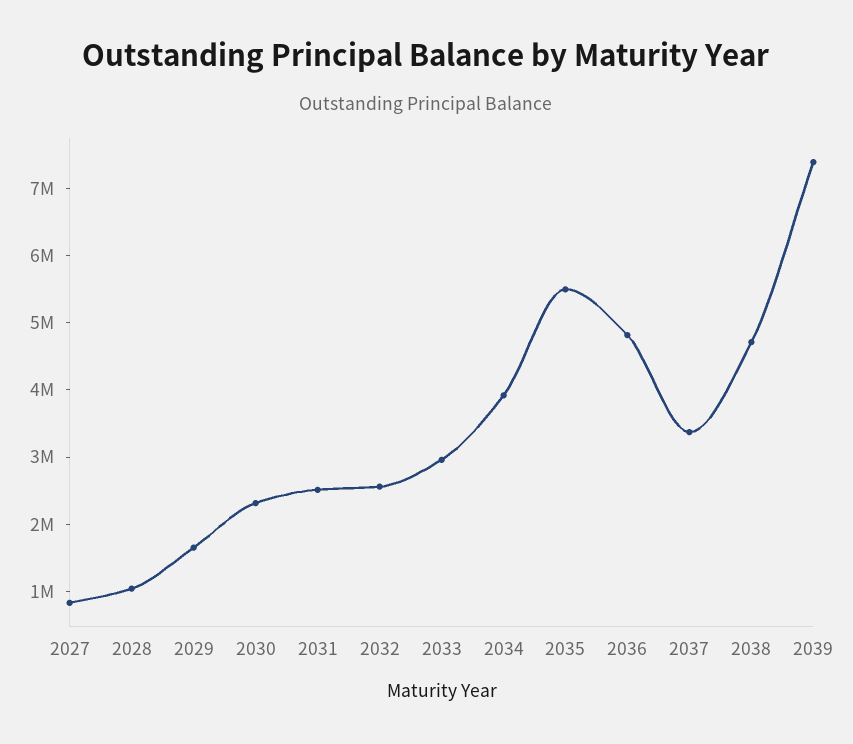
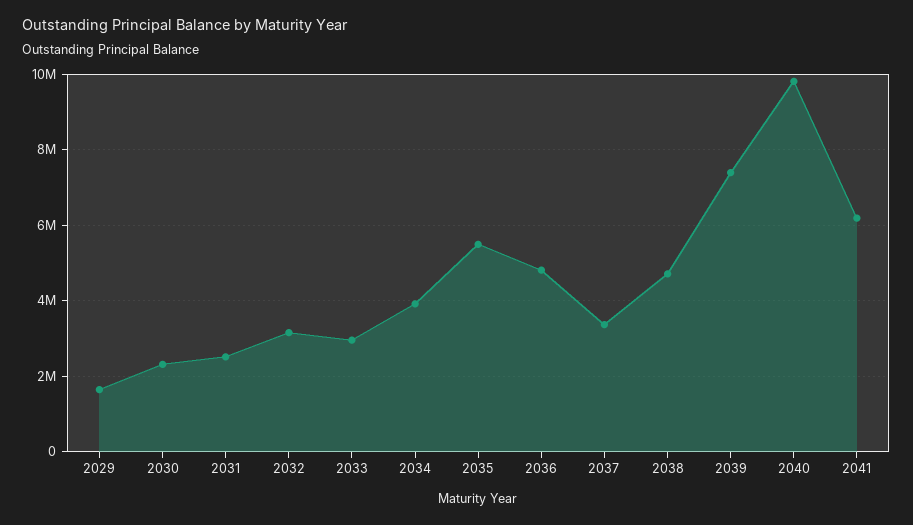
2027: 800000 -> none
2028: 1000000 -> none
2032: 2600000 -> 3200000
2040: none -> 9800000
2041: none -> 6200000

